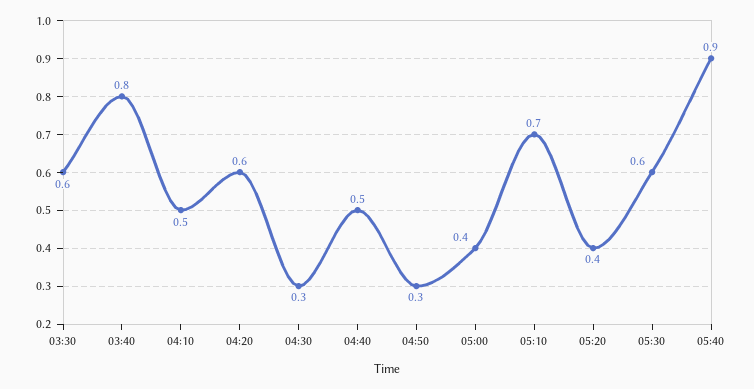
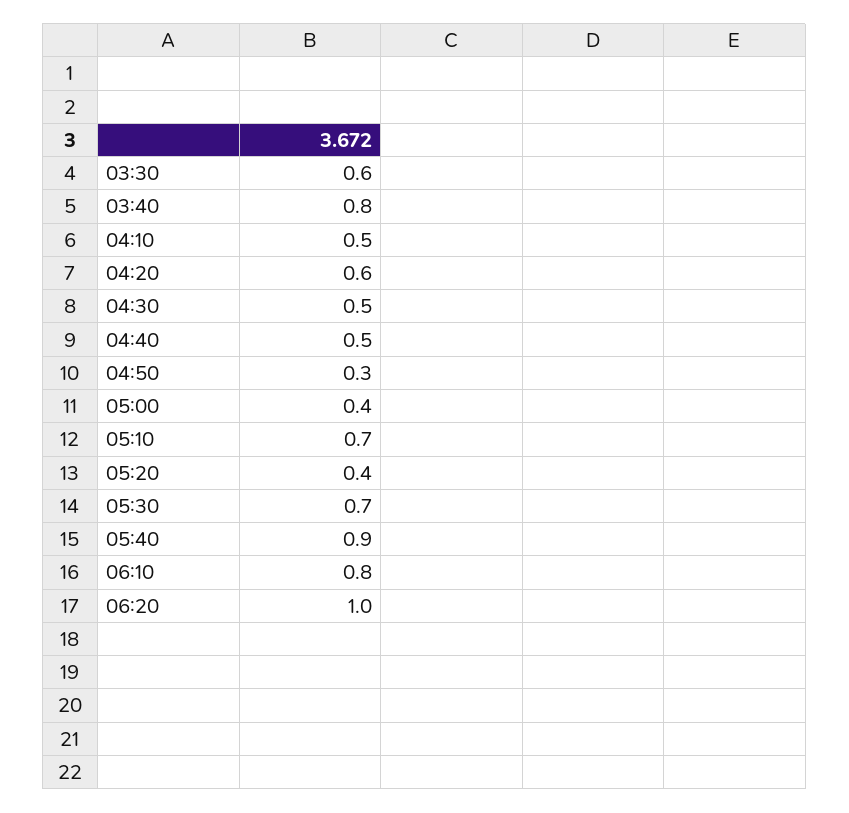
04:30: 0.3 -> 0.5
05:30: 0.6 -> 0.7
06:10: none -> 0.8
06:20: none -> 1

